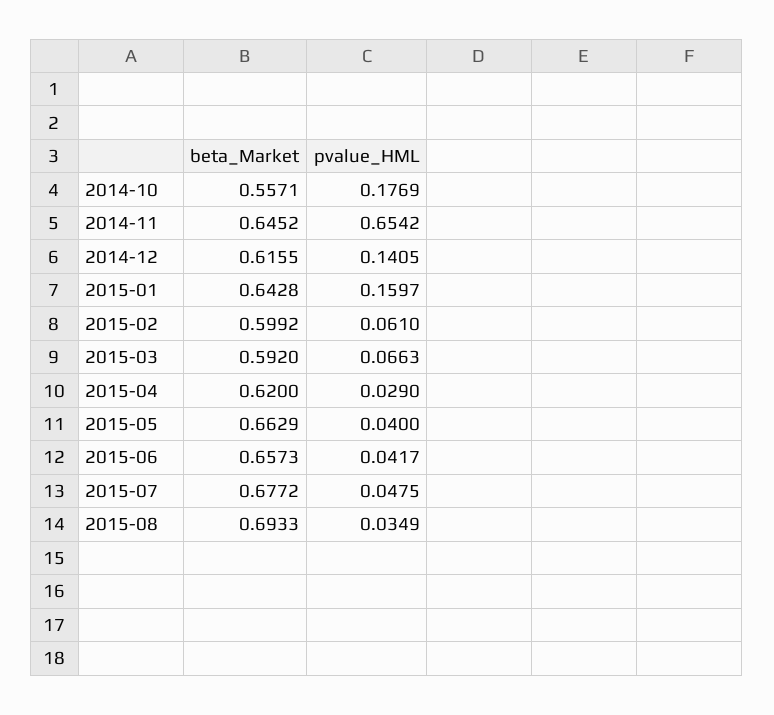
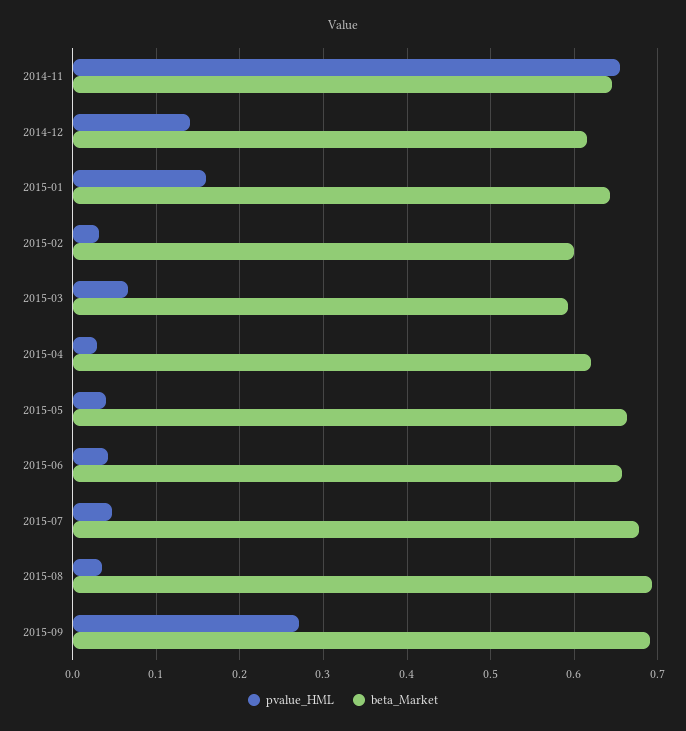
beta_Market, 2014-10: 0.5571 -> none
pvalue_HML, 2014-10: 0.1769 -> none
pvalue_HML, 2015-02: 0.061 -> 0.03
pvalue_HML, 2015-09: none -> 0.27
beta_Market, 2015-09: none -> 0.69

